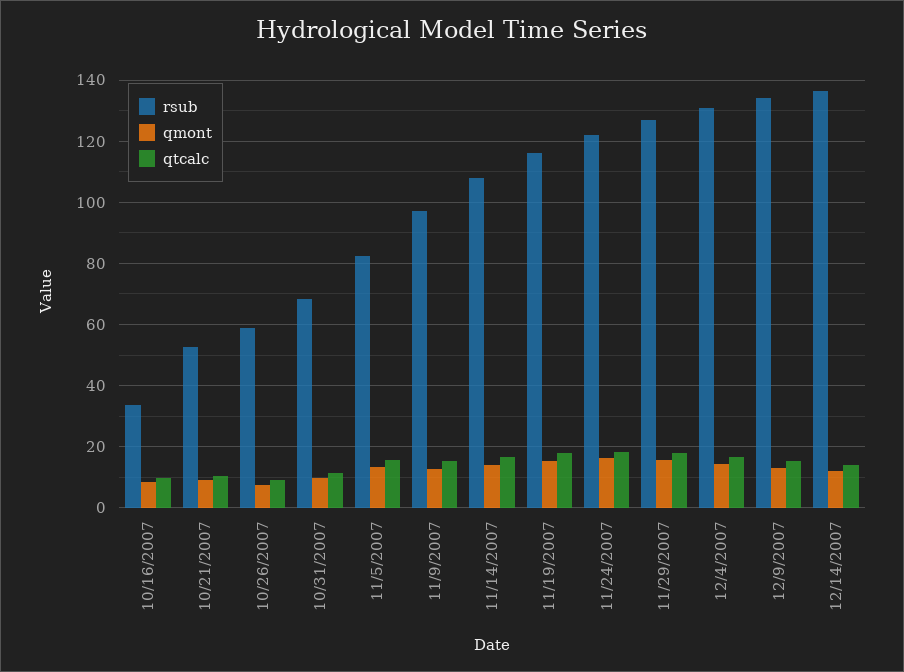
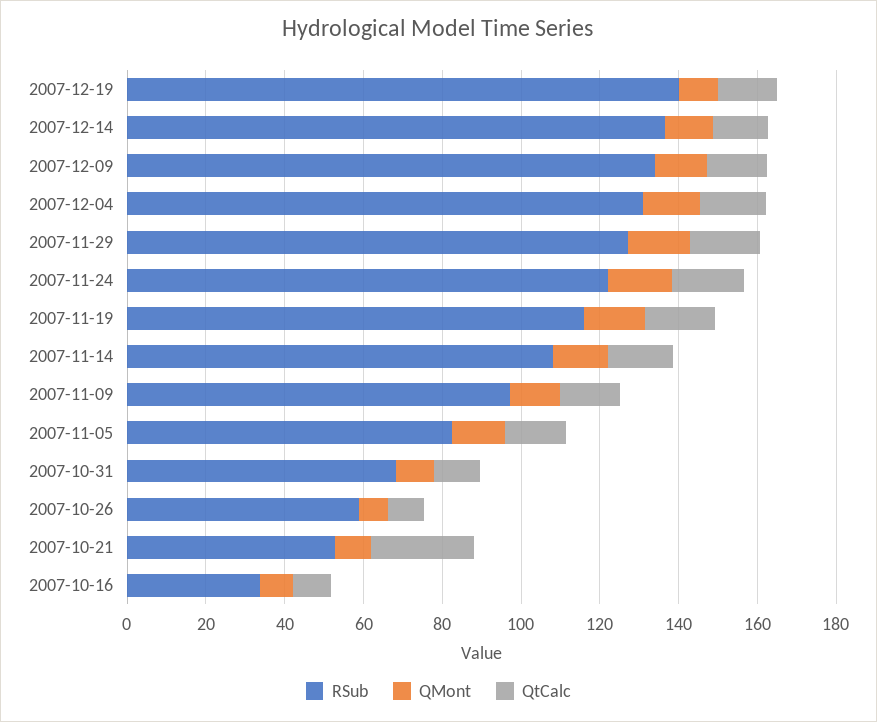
qtcalc, 10/21/2007: 10 -> 25
rsub, 2007-12-19: none -> 140
qmont, 2007-12-19: none -> 10
qtcalc, 2007-12-19: none -> 15

